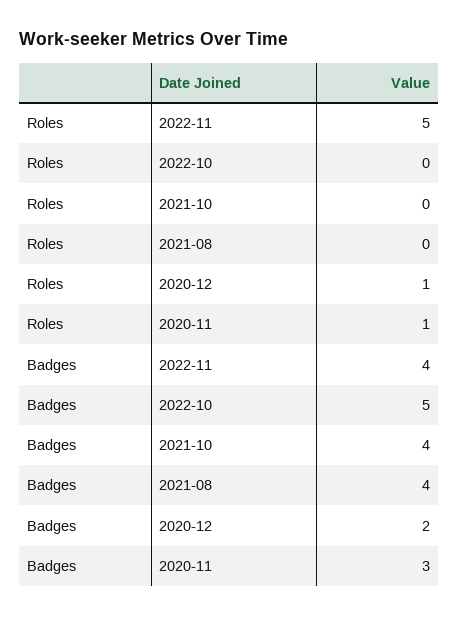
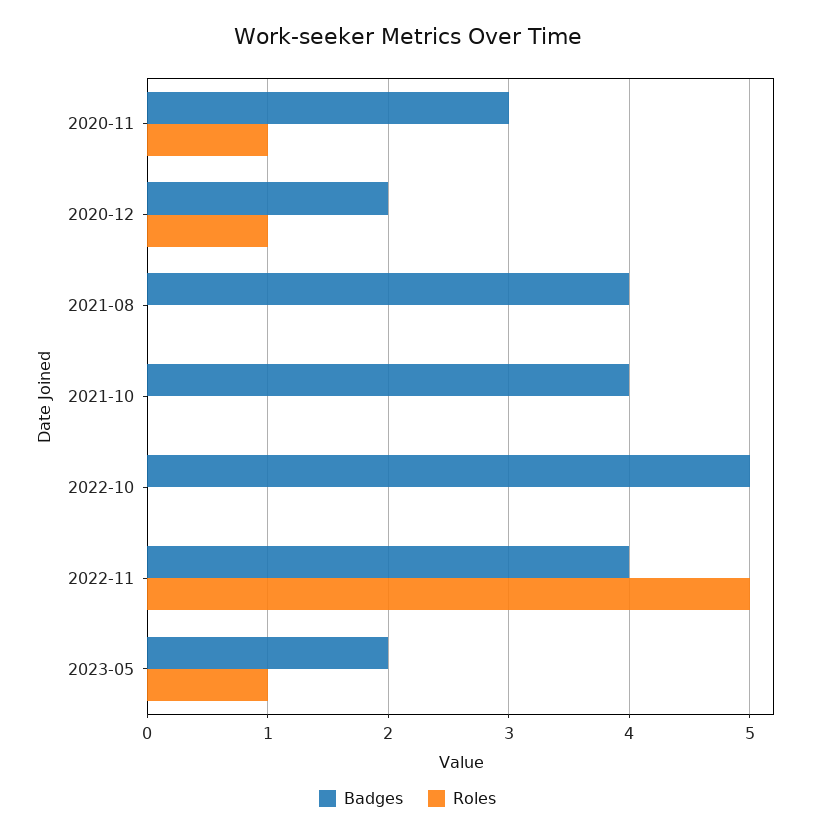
Badges, 2023-05: none -> 2
Roles, 2023-05: none -> 1

